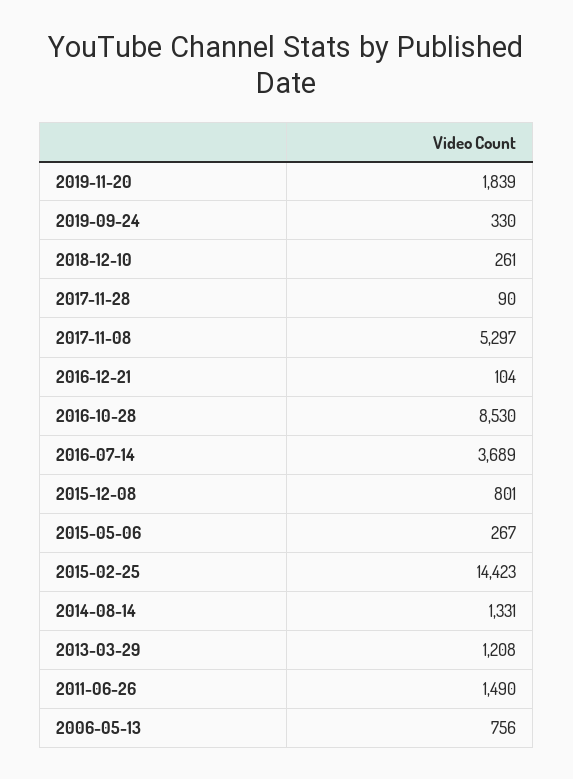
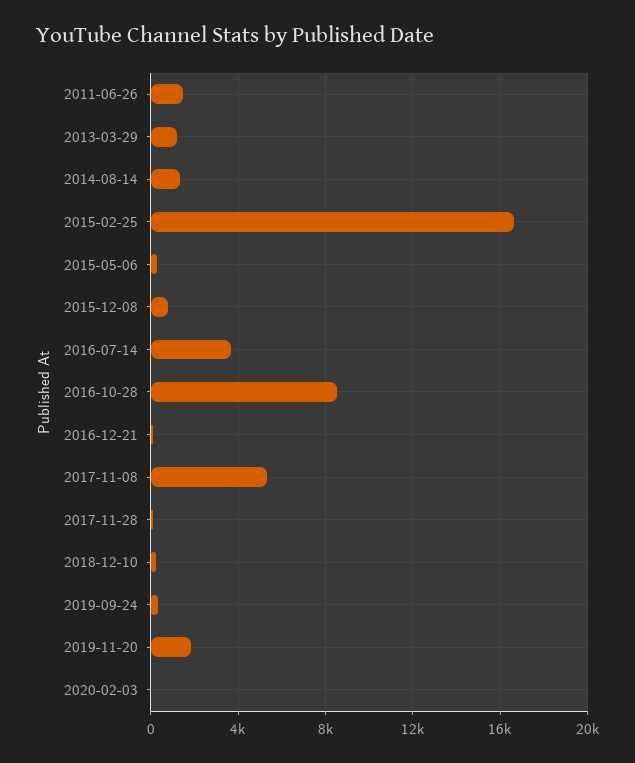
2015-02-25: 14423 -> 16500
2006-05-13: 756 -> none
2020-02-03: none -> 0

